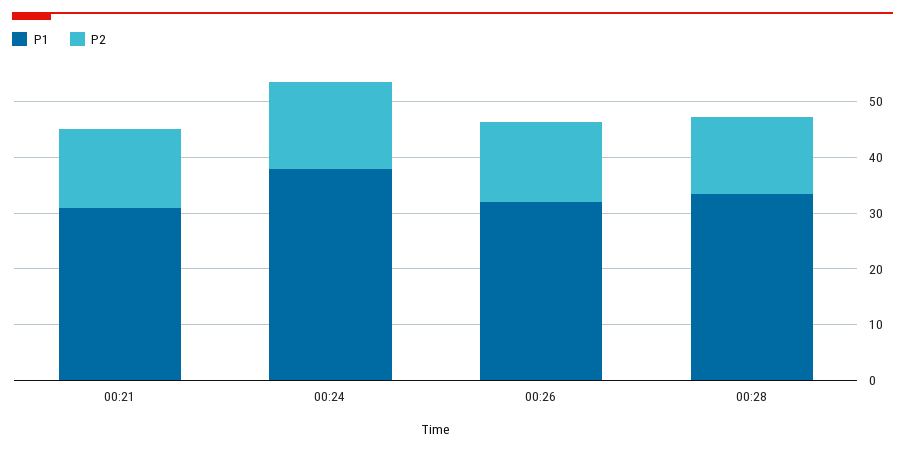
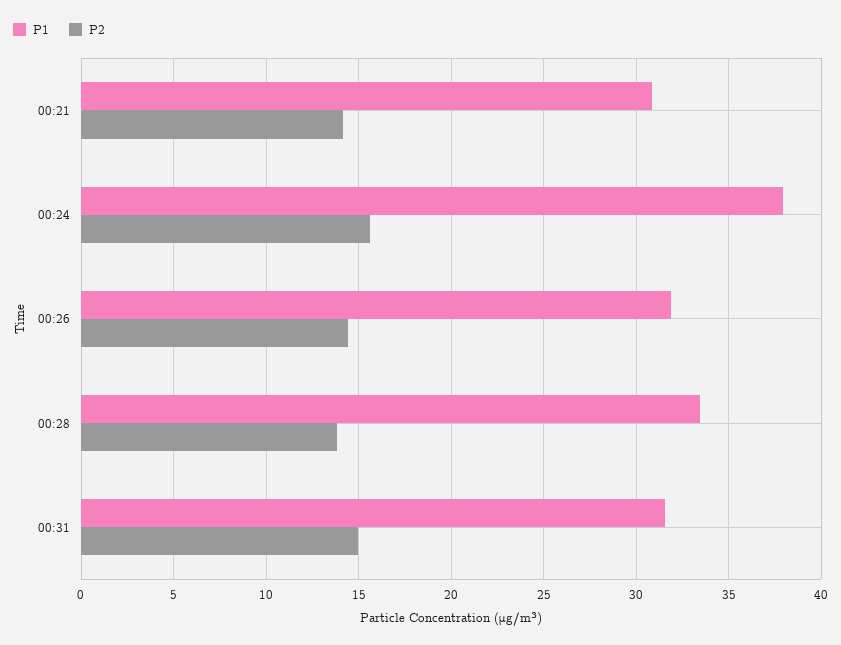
P1, 00:31: none -> 31.5
P2, 00:31: none -> 15

